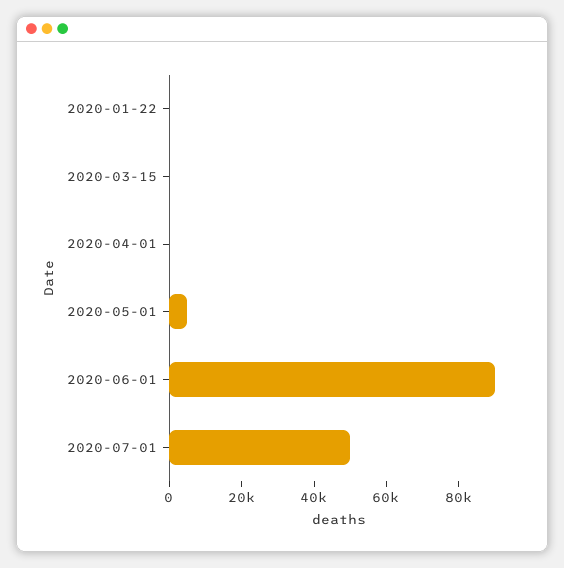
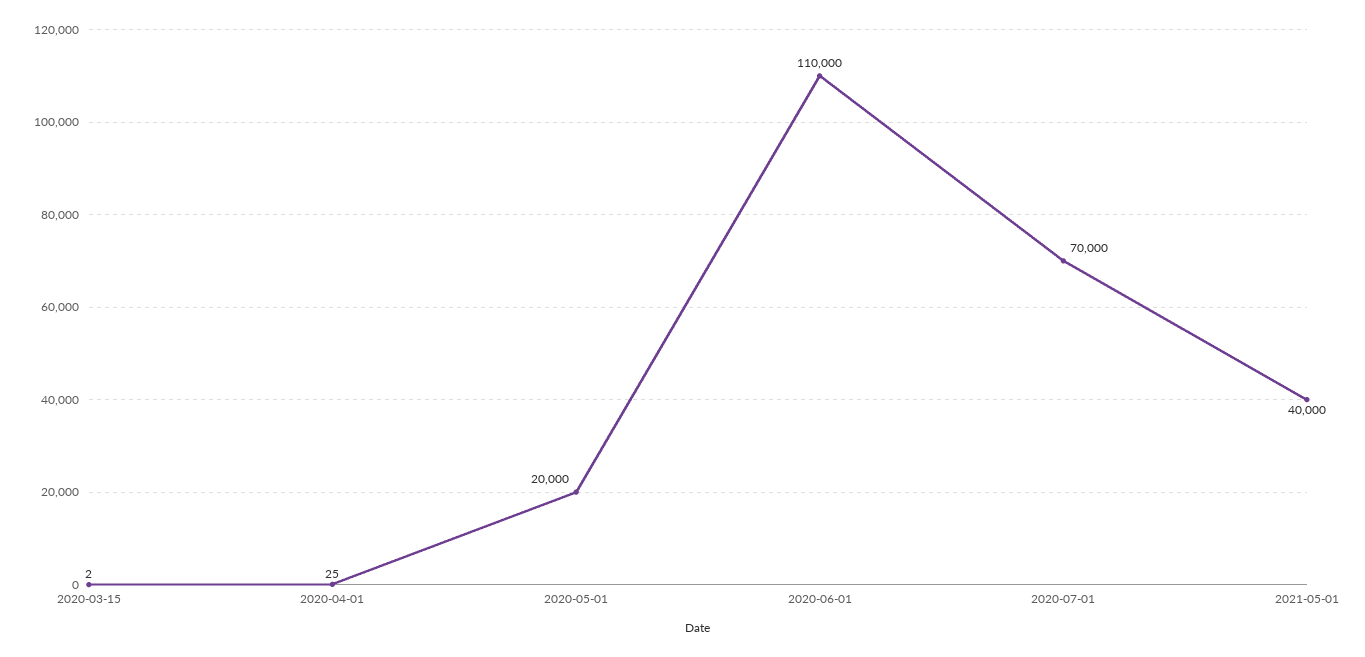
2020-01-22: 0 -> none
2020-05-01: 5000 -> 20000
2020-06-01: 90000 -> 110000
2020-07-01: 50000 -> 70000
2021-05-01: none -> 40000

